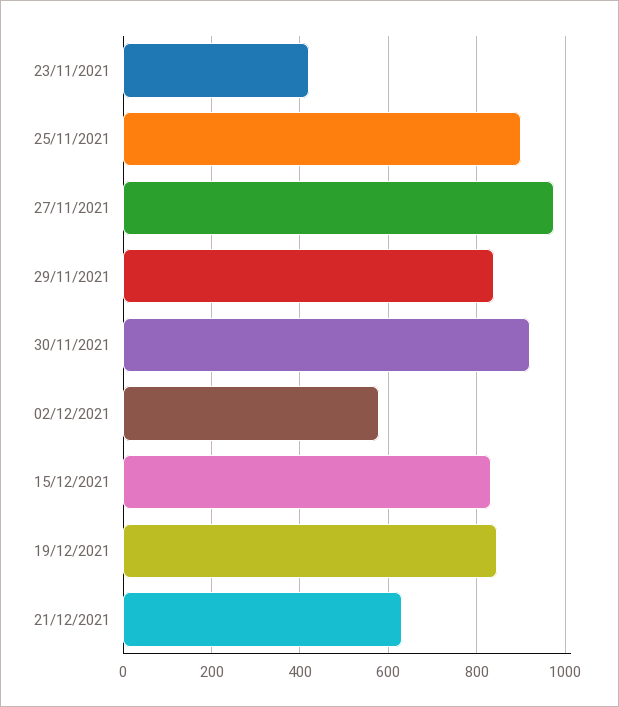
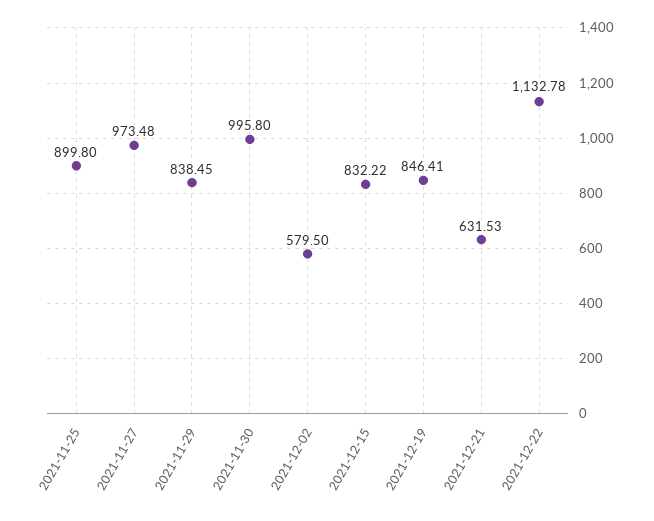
23/11/2021: 420 -> none
30/11/2021: 920 -> 995.8
2021-12-22: none -> 1132.78

